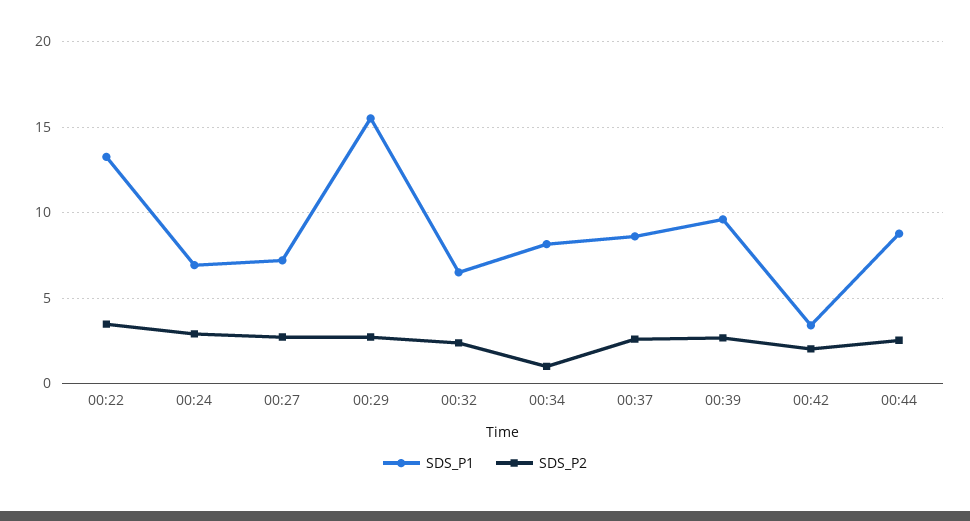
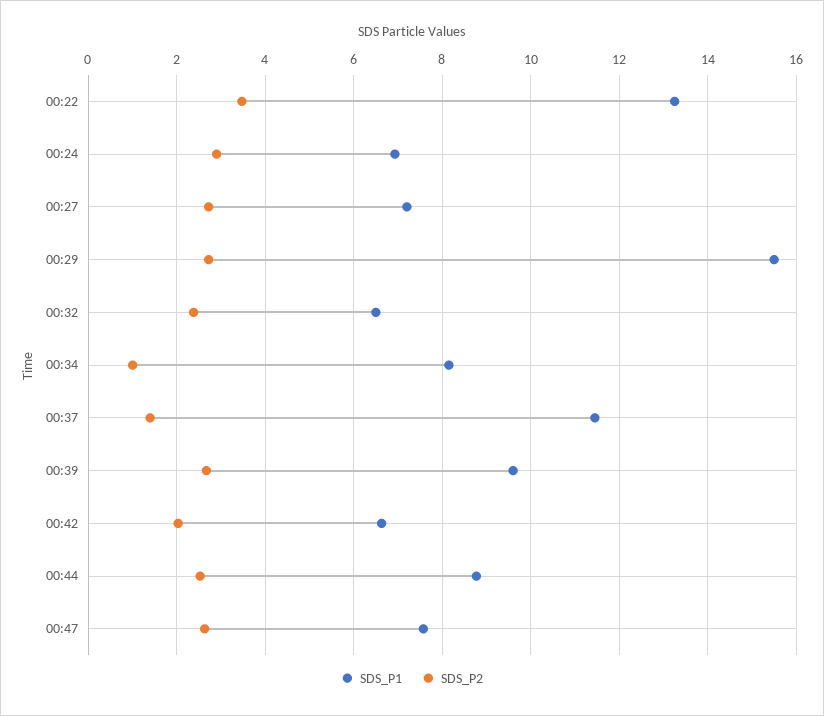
SDS_P1, 00:37: 8.5 -> 11.4
SDS_P2, 00:37: 2.5 -> 1.4
SDS_P1, 00:42: 3.5 -> 6.6
SDS_P1, 00:47: none -> 7.6
SDS_P2, 00:47: none -> 2.6

